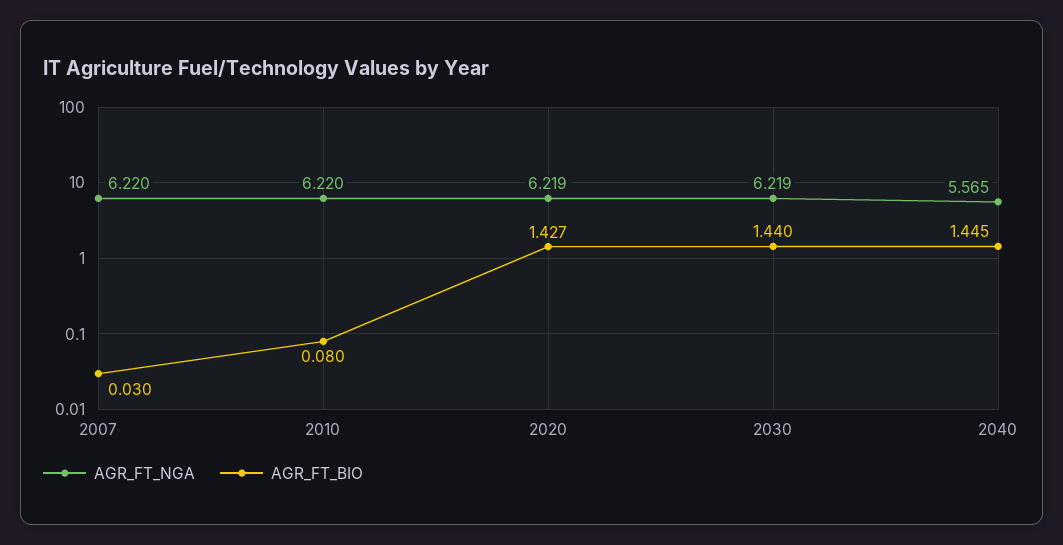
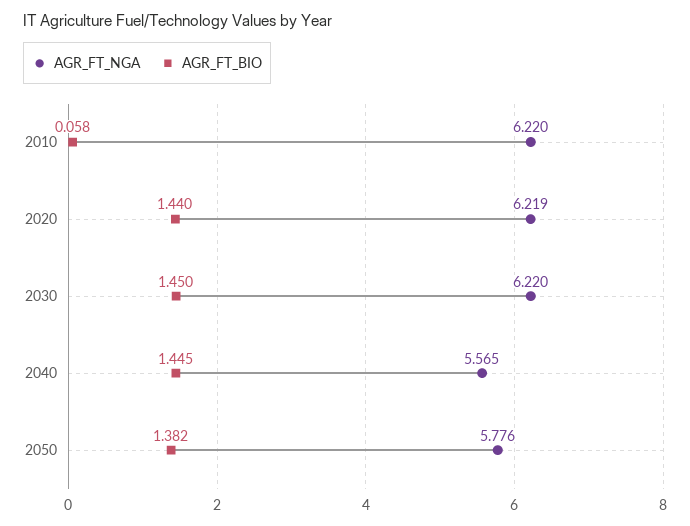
AGR_FT_NGA, 2007: 6.22 -> none
AGR_FT_BIO, 2007: 0.03 -> none
AGR_FT_BIO, 2010: 0.08 -> 0.058
AGR_FT_BIO, 2020: 1.427 -> 1.44
AGR_FT_NGA, 2030: 6.219 -> 6.22
AGR_FT_BIO, 2030: 1.44 -> 1.45
AGR_FT_NGA, 2050: none -> 5.776
AGR_FT_BIO, 2050: none -> 1.382

